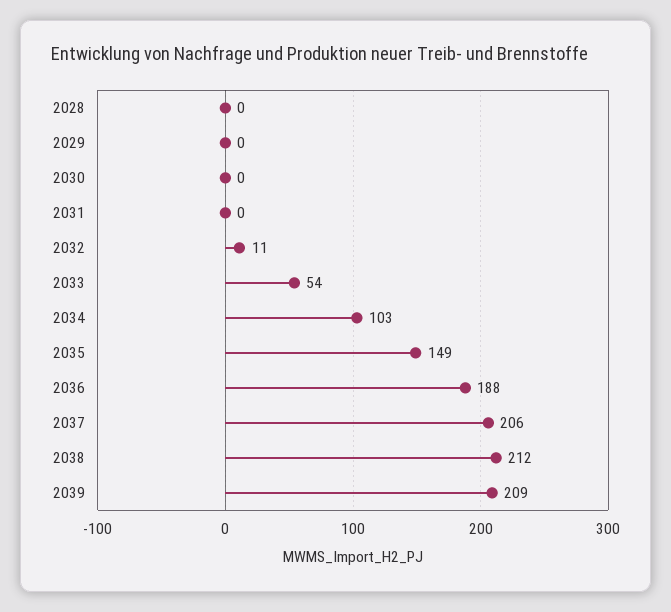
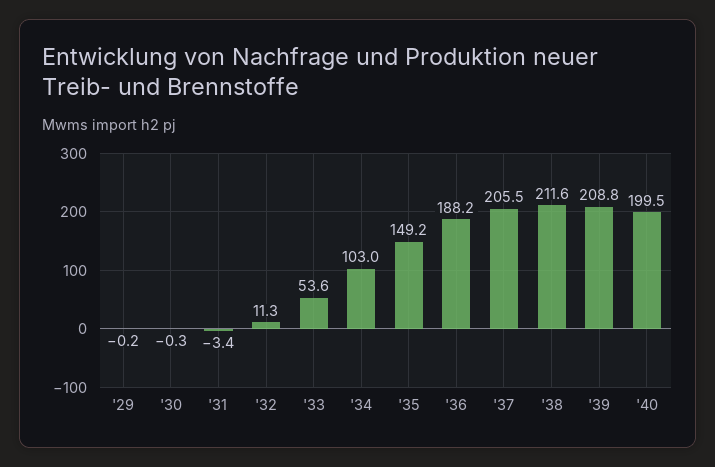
2028: 0 -> none
2031: 0 -> -3.4
'40: none -> 199.5

